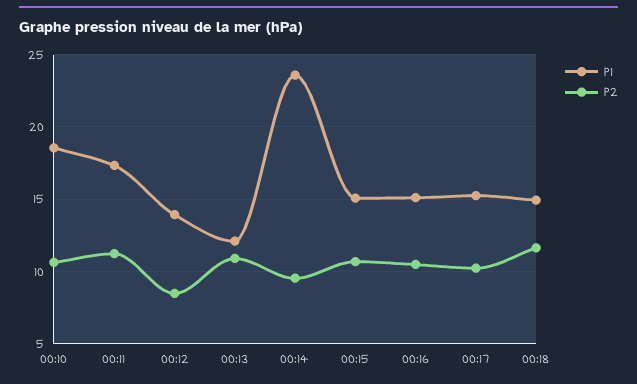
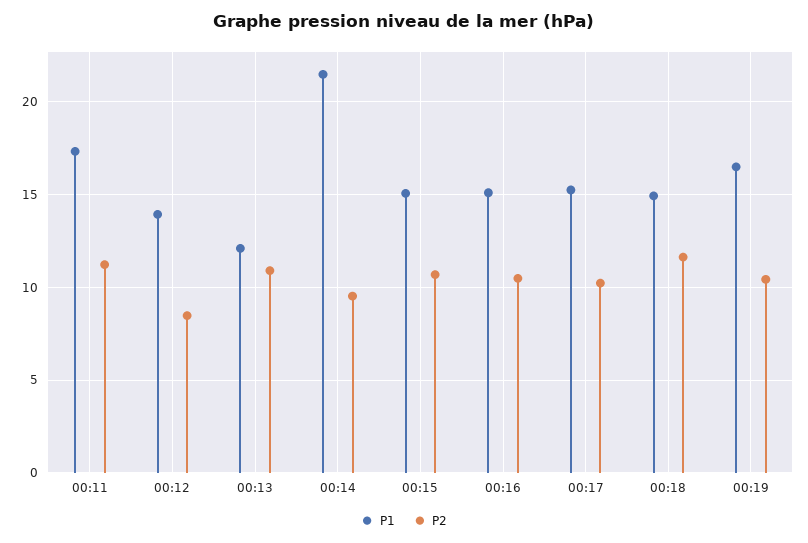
P1, 00:10: 18.5 -> none
P2, 00:10: 10.5 -> none
P1, 00:14: 23.5 -> 21.5
P1, 00:19: none -> 16.5
P2, 00:19: none -> 10.5

